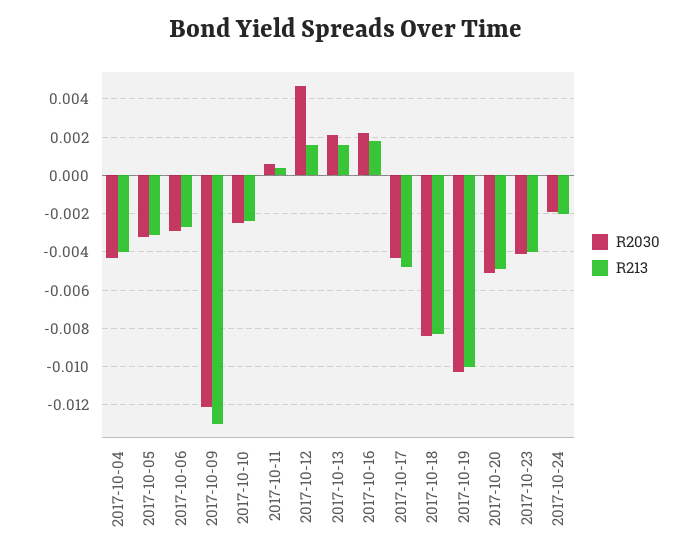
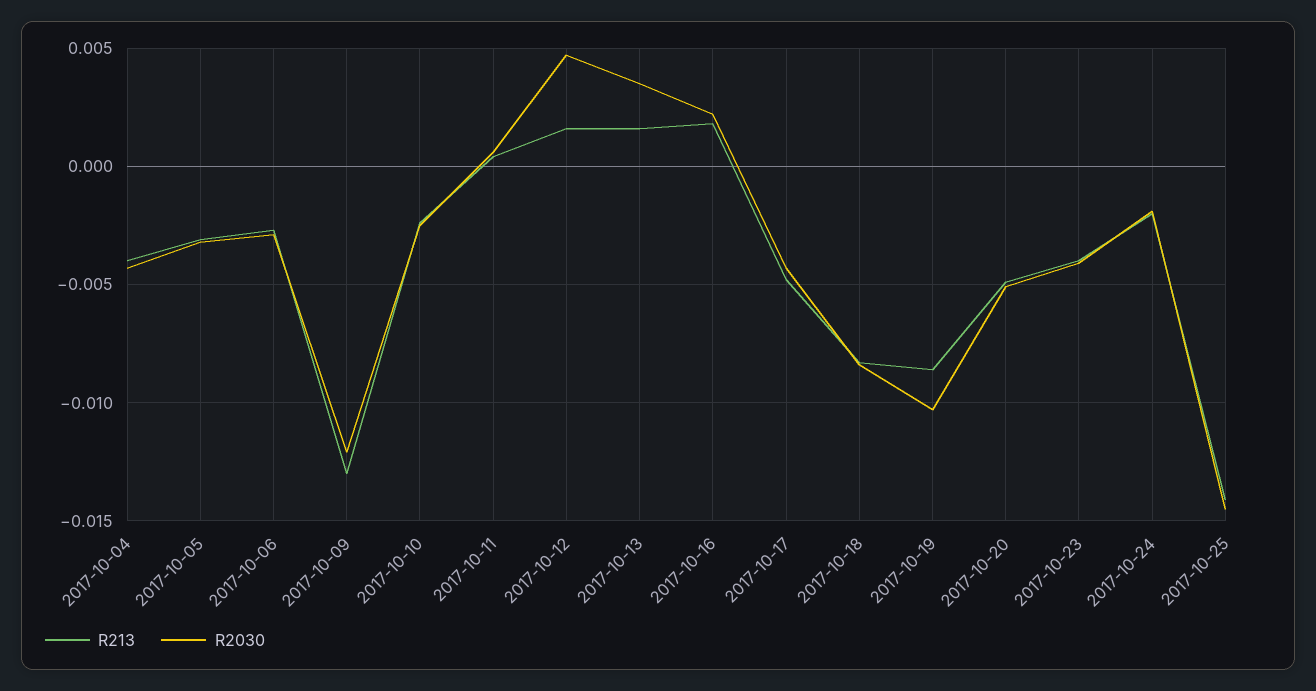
R2030, 2017-10-13: 0.002 -> 0.0035
R213, 2017-10-19: -0.01 -> -0.0085
R213, 2017-10-25: none -> -0.014
R2030, 2017-10-25: none -> -0.0145

